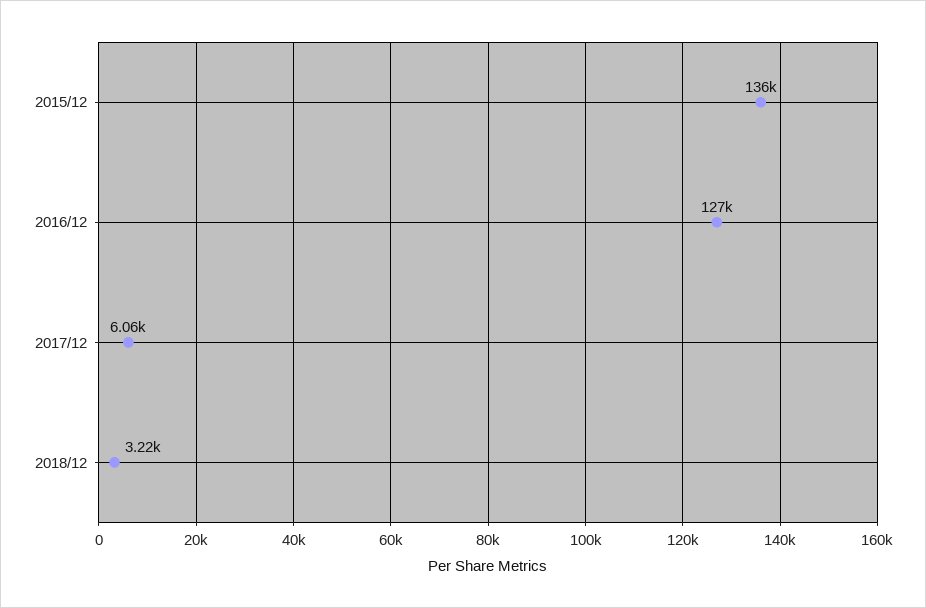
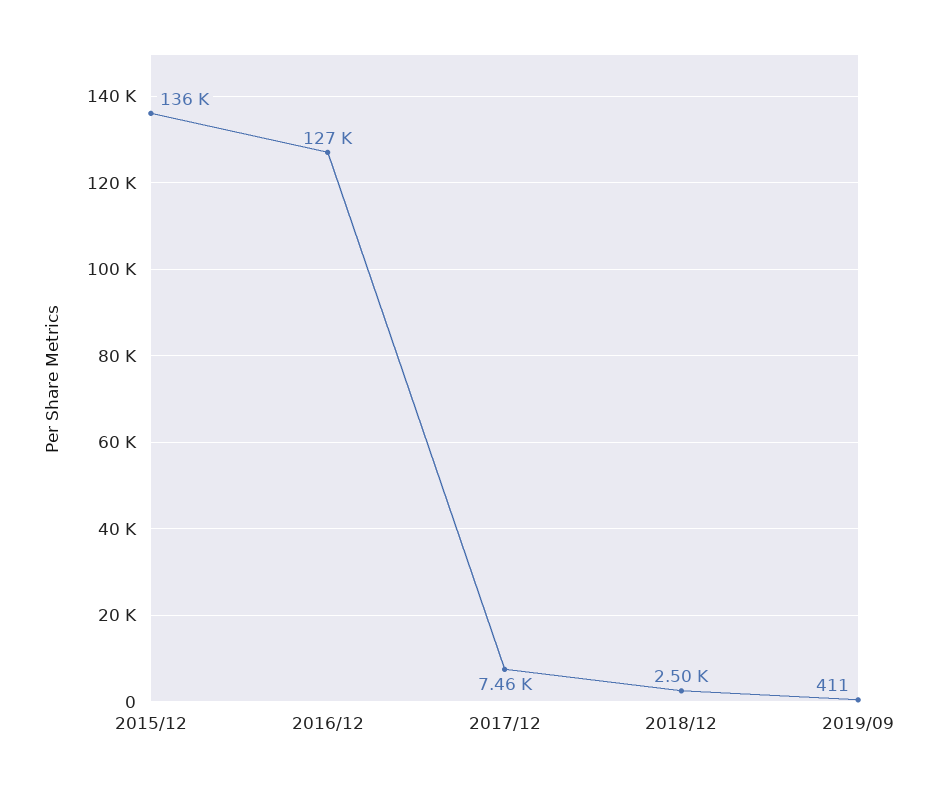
2017/12: 6060 -> 7460
2018/12: 3220 -> 2500
2019/09: none -> 411

